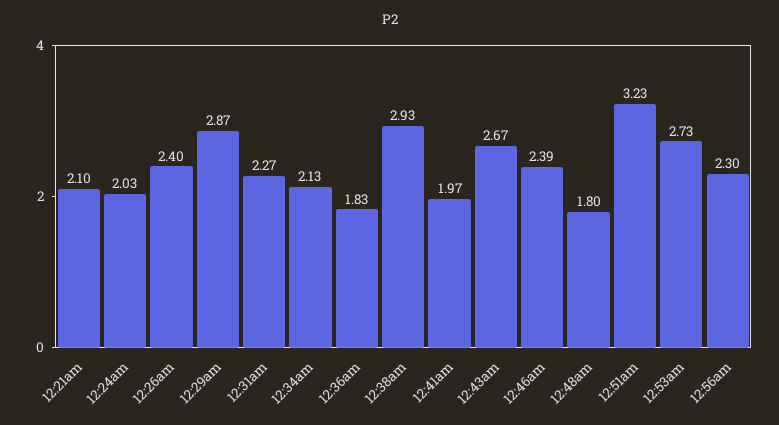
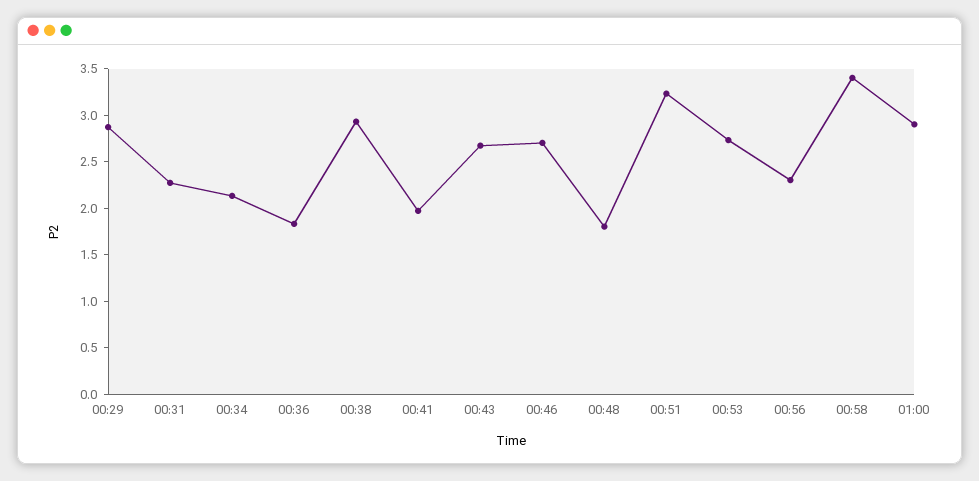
12:21am: 2.1 -> none
12:24am: 2.03 -> none
12:26am: 2.4 -> none
12:46am: 2.39 -> 2.7
00:58: none -> 3.4
01:00: none -> 2.9

